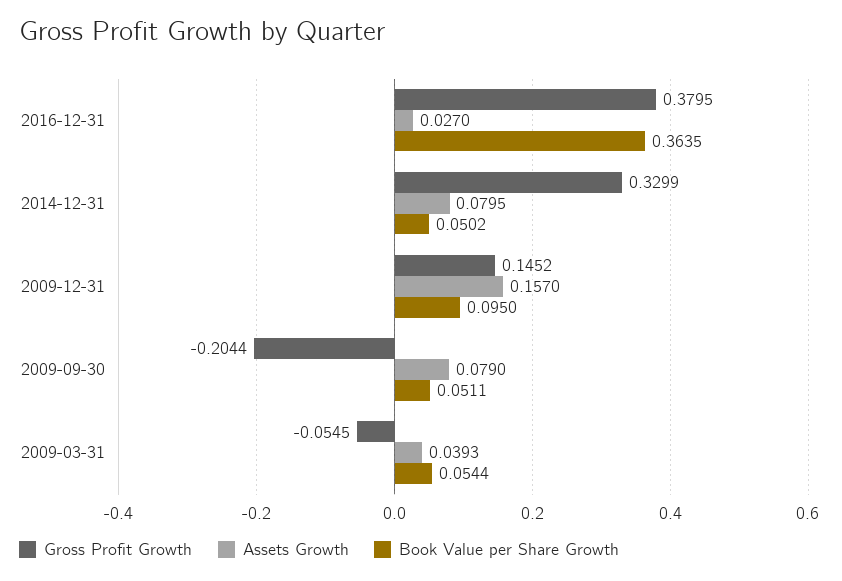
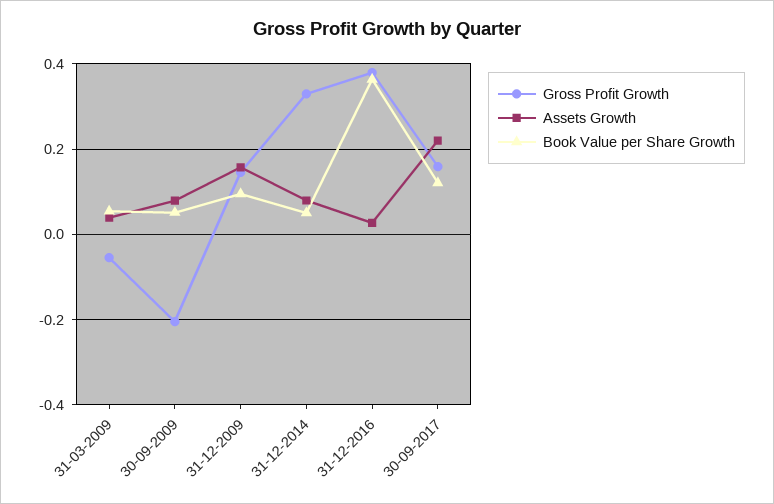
Gross Profit Growth, 30-09-2017: none -> 0.16
Assets Growth, 30-09-2017: none -> 0.22
Book Value per Share Growth, 30-09-2017: none -> 0.12

